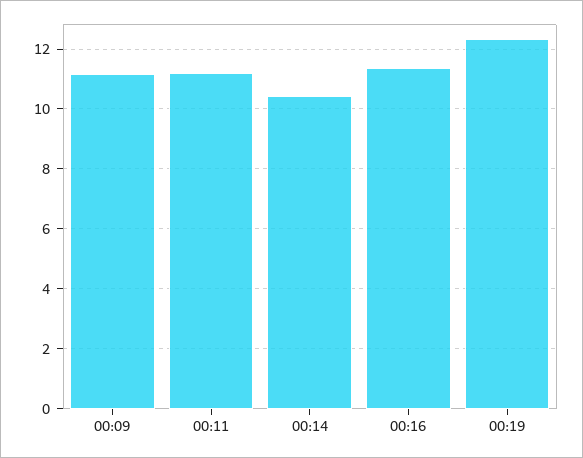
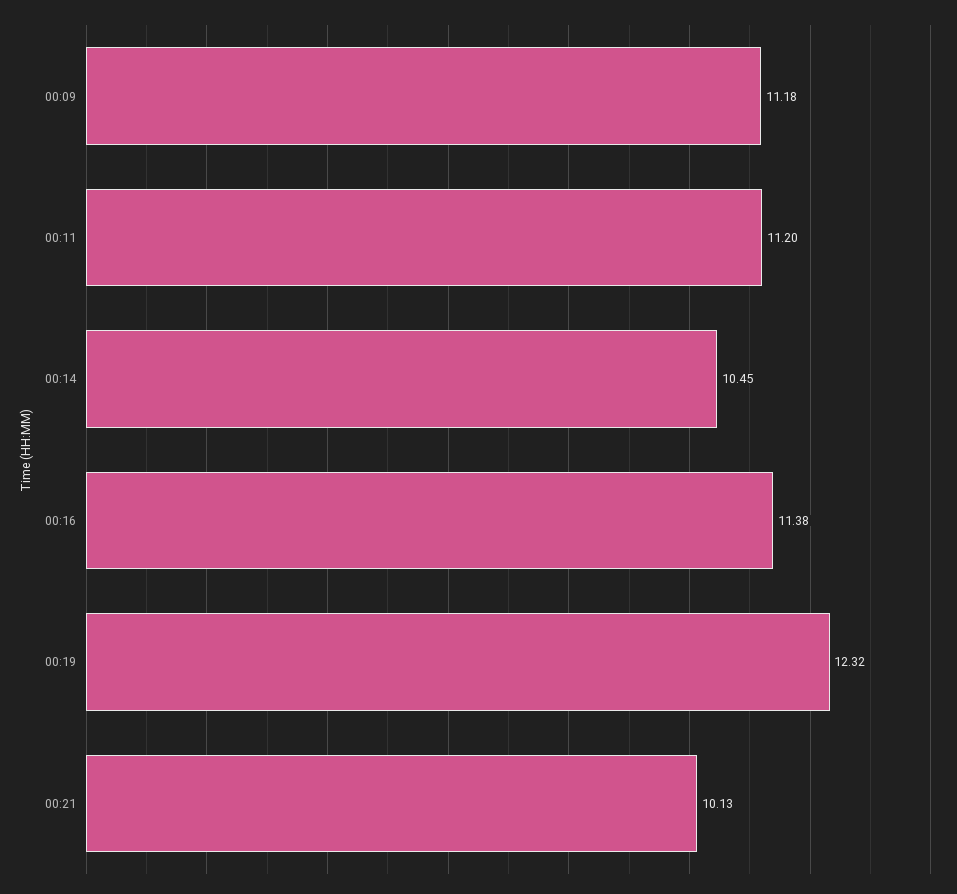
00:21: none -> 10.13

